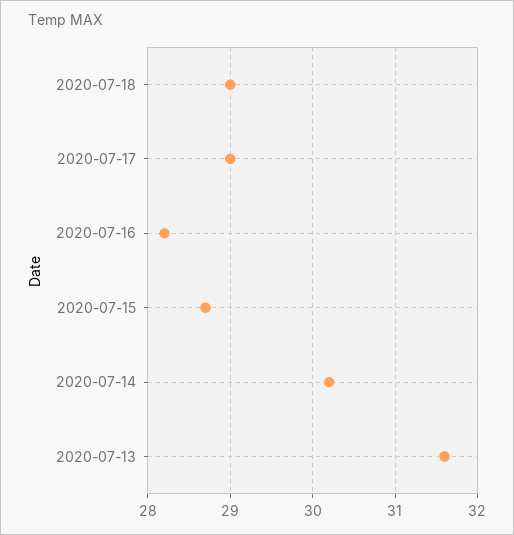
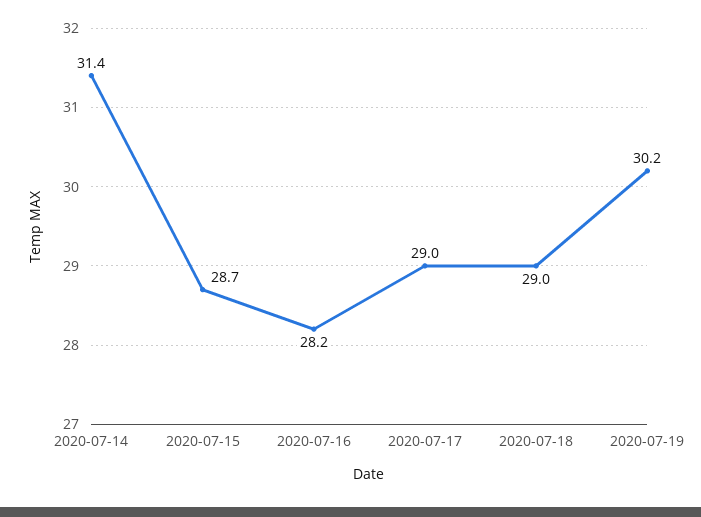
2020-07-14: 30.2 -> 31.4
2020-07-13: 31.6 -> none
2020-07-19: none -> 30.2

